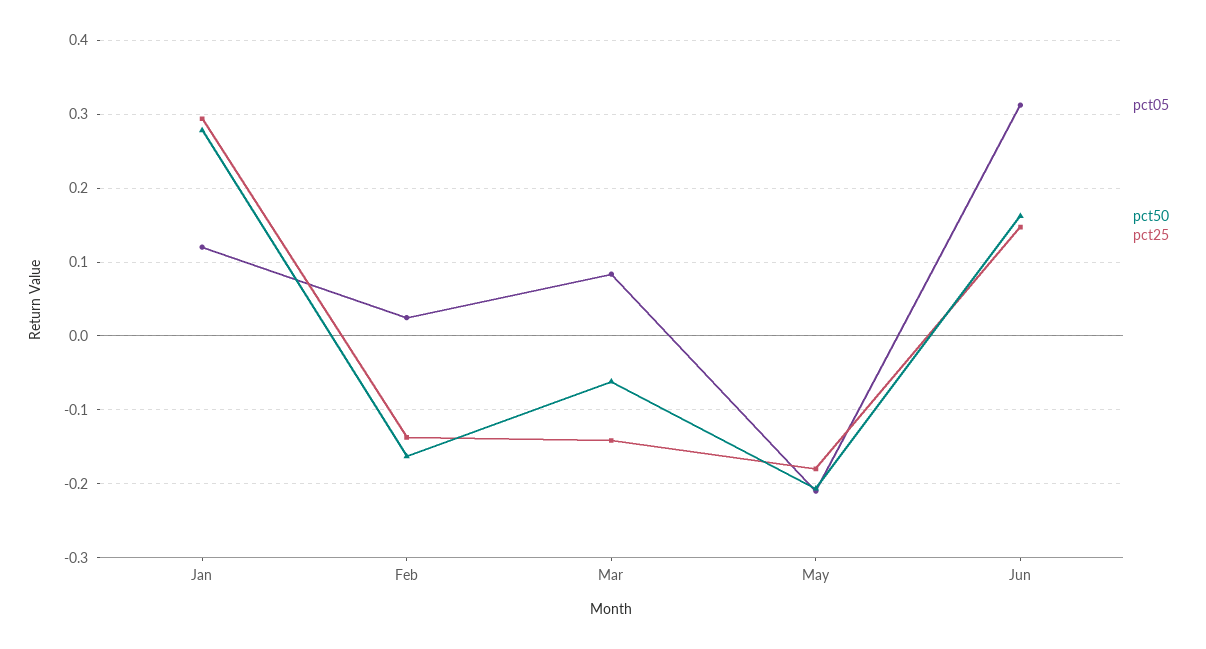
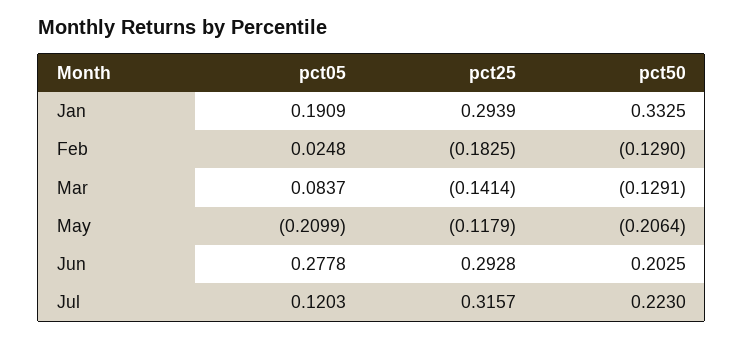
pct05, Jan: 0.12 -> 0.1909
pct50, Jan: 0.28 -> 0.3325
pct50, Feb: -0.16 -> -0.129
pct25, Feb: -0.14 -> -0.1825
pct50, Mar: -0.06 -> -0.1291
pct25, May: -0.18 -> -0.1179
pct05, Jun: 0.31 -> 0.2778
pct50, Jun: 0.16 -> 0.2025
pct25, Jun: 0.15 -> 0.2928
pct05, Jul: none -> 0.1203
pct25, Jul: none -> 0.3157
pct50, Jul: none -> 0.223

